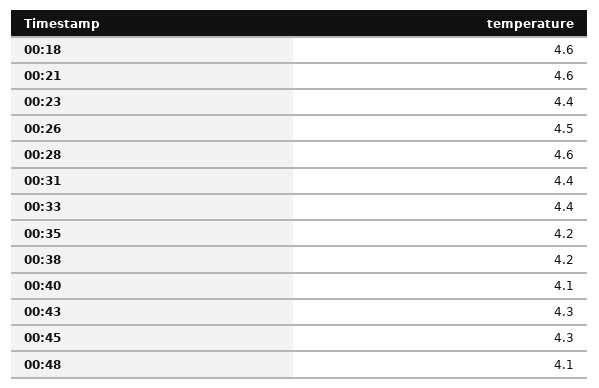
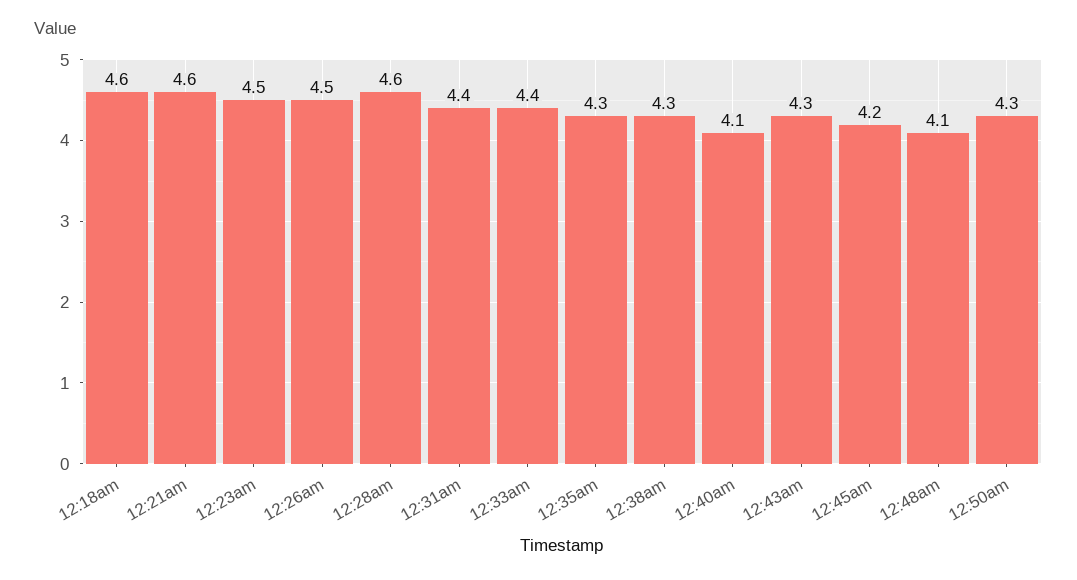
00:23: 4.4 -> 4.5
00:35: 4.2 -> 4.3
00:38: 4.2 -> 4.3
00:45: 4.3 -> 4.2
12:50am: none -> 4.3

